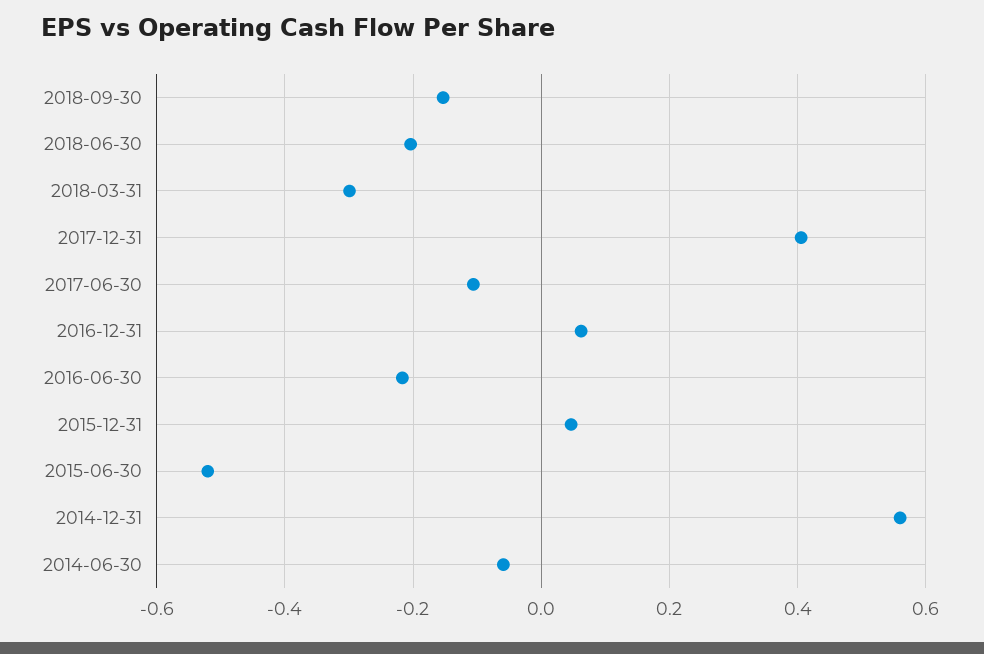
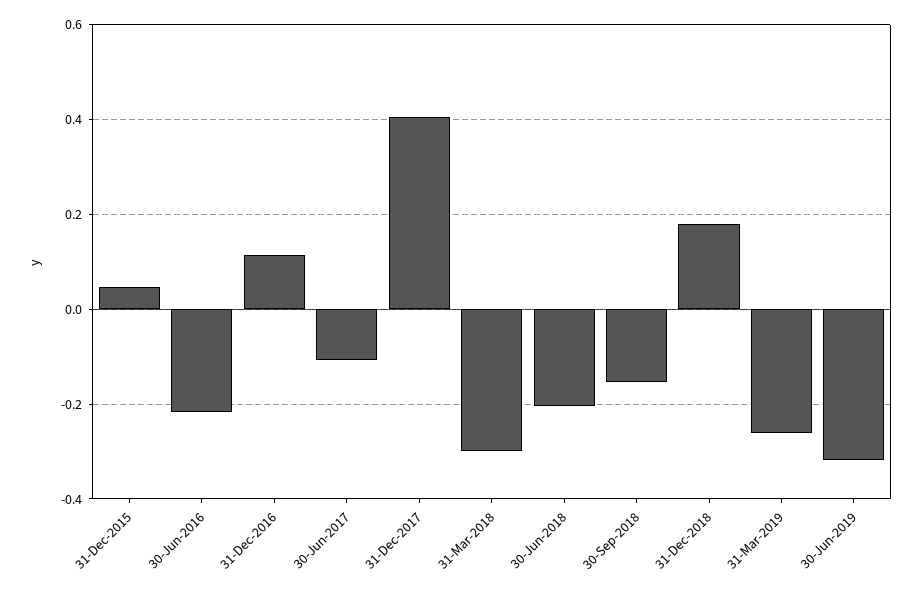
2016-12-31: 0.06 -> 0.12
2015-06-30: -0.52 -> none
2014-12-31: 0.56 -> none
2014-06-30: -0.06 -> none
31-Dec-2018: none -> 0.18
31-Mar-2019: none -> -0.26
30-Jun-2019: none -> -0.32

